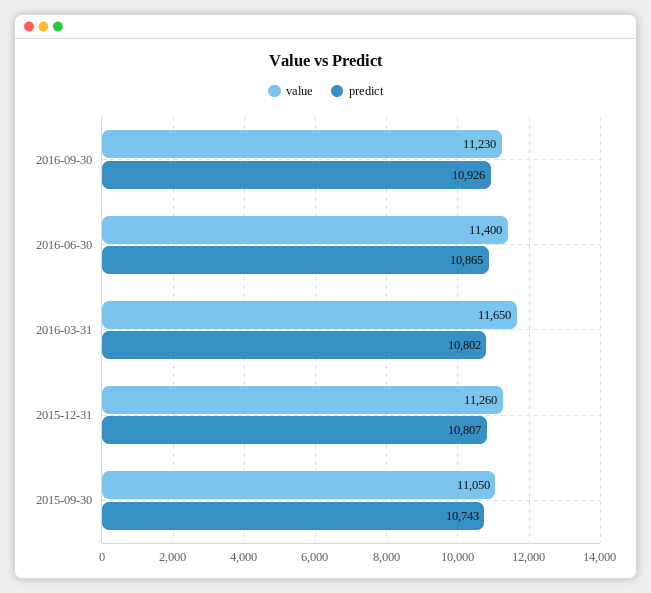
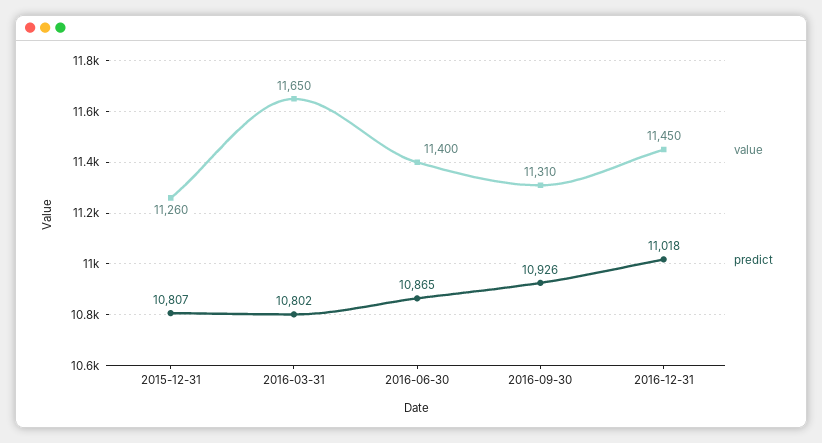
value, 2016-09-30: 11230 -> 11310
value, 2015-09-30: 11050 -> none
predict, 2015-09-30: 10743 -> none
value, 2016-12-31: none -> 11450
predict, 2016-12-31: none -> 11018

